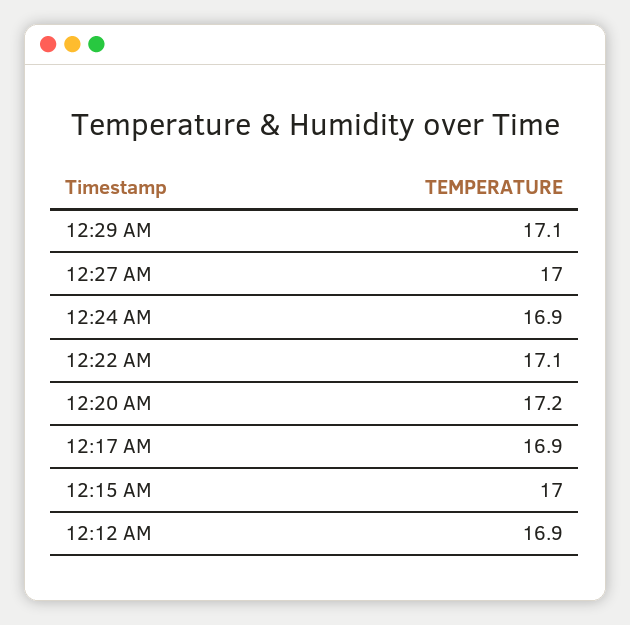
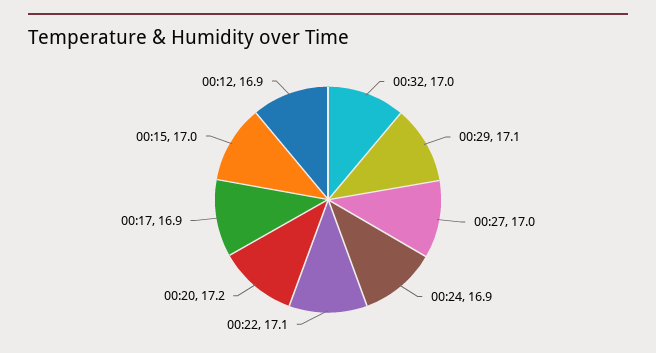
00:32: none -> 17

